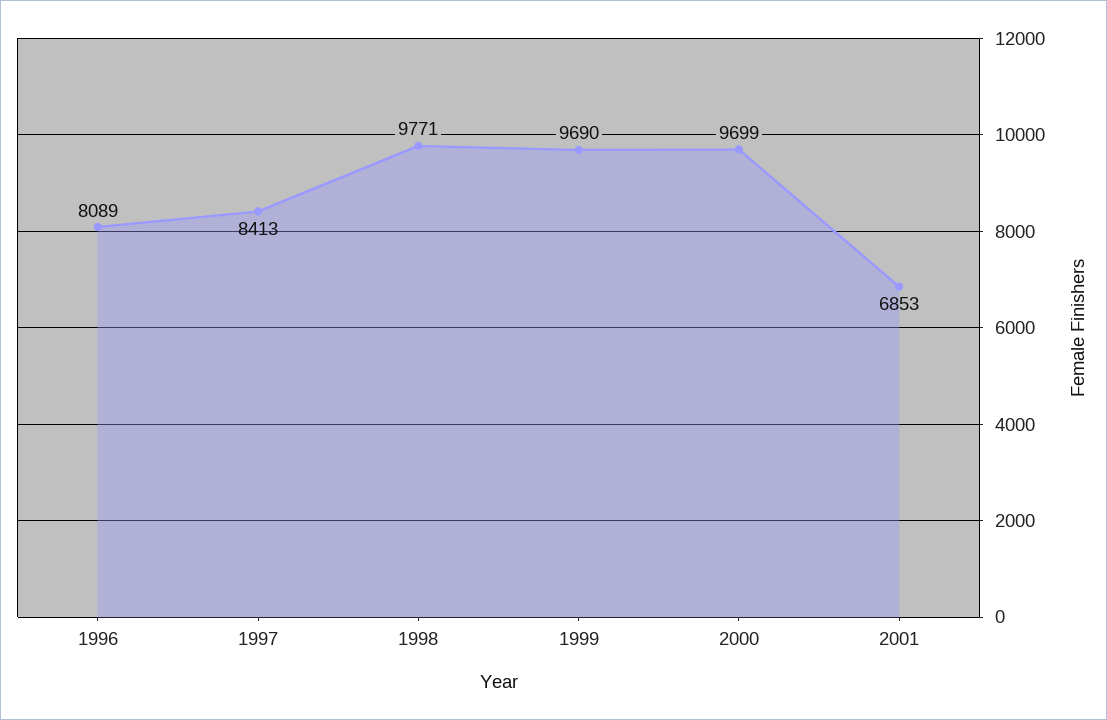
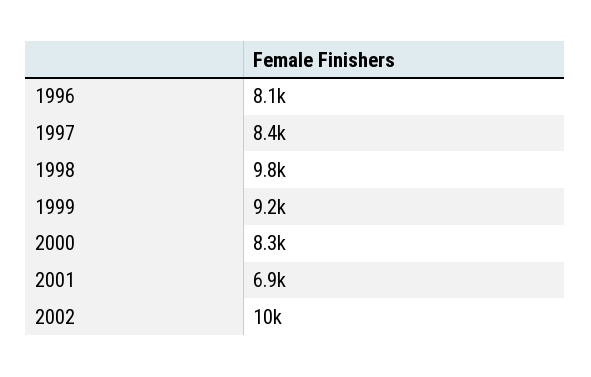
1999: 9690 -> 9200
2000: 9699 -> 8300
2002: none -> 10000

